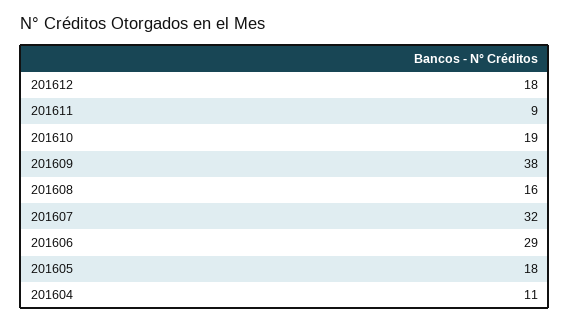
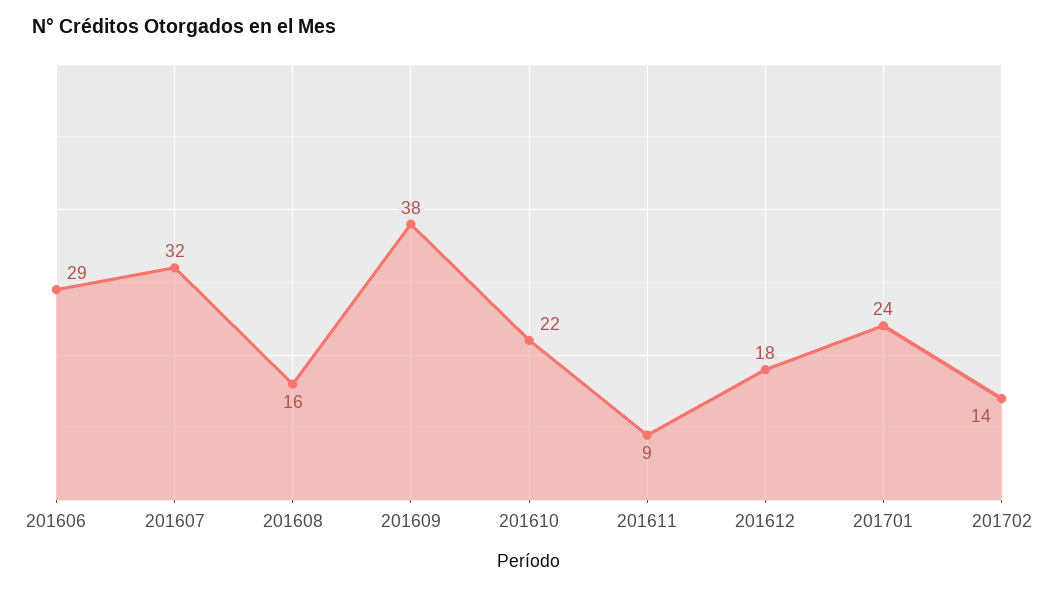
201610: 19 -> 22
201605: 18 -> none
201604: 11 -> none
201701: none -> 24
201702: none -> 14

